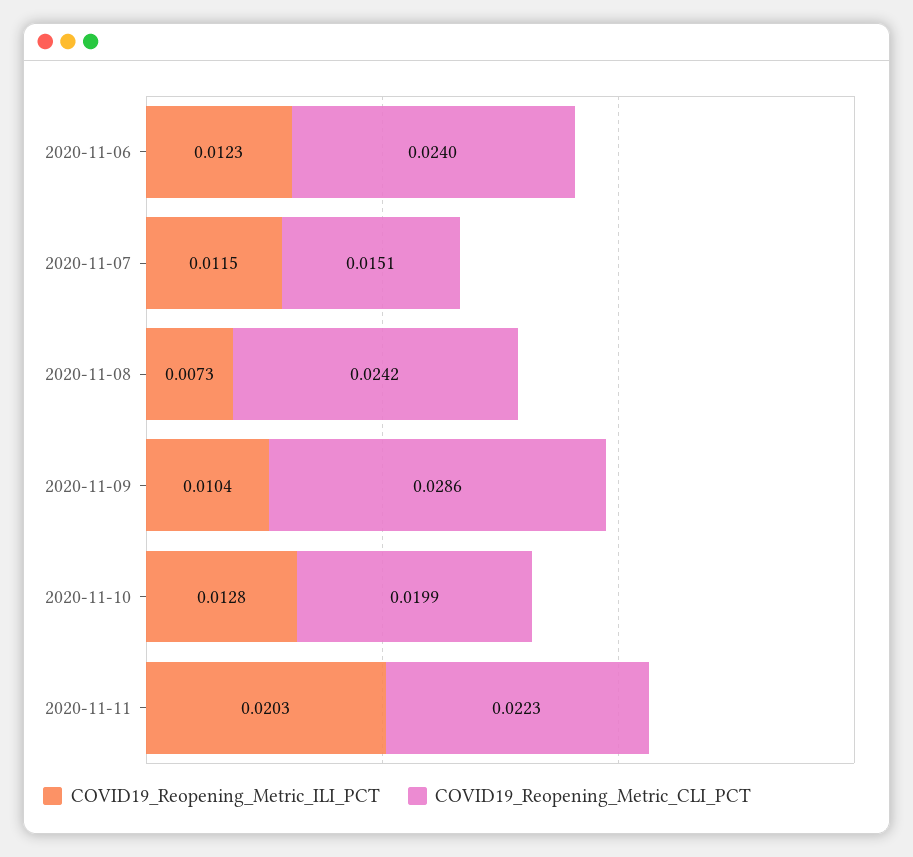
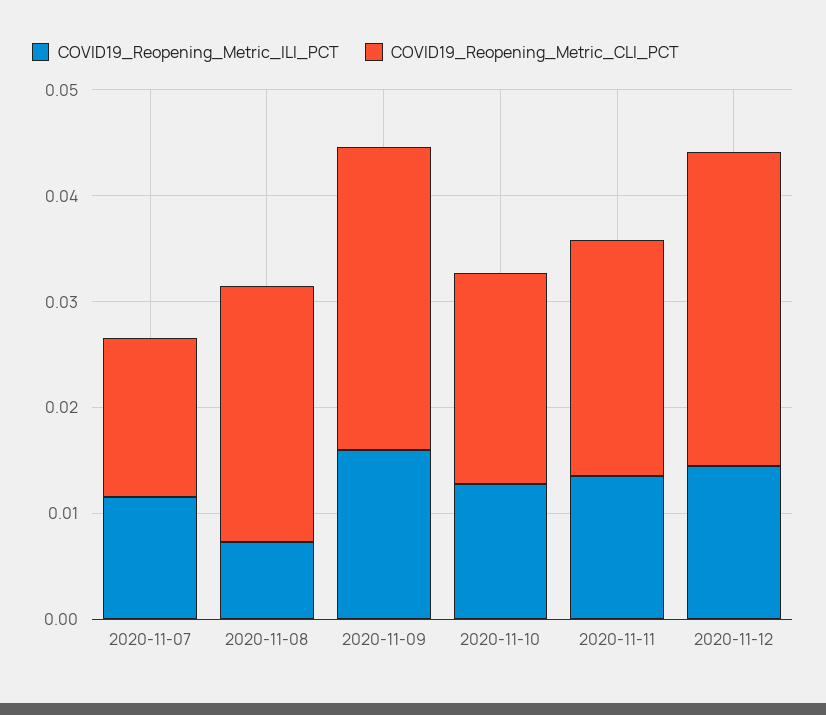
COVID19_Reopening_Metric_ILI_PCT, 2020-11-06: 0.0123 -> none
COVID19_Reopening_Metric_CLI_PCT, 2020-11-06: 0.024 -> none
COVID19_Reopening_Metric_ILI_PCT, 2020-11-09: 0.0104 -> 0.016
COVID19_Reopening_Metric_ILI_PCT, 2020-11-11: 0.0203 -> 0.014
COVID19_Reopening_Metric_ILI_PCT, 2020-11-12: none -> 0.014
COVID19_Reopening_Metric_CLI_PCT, 2020-11-12: none -> 0.03

